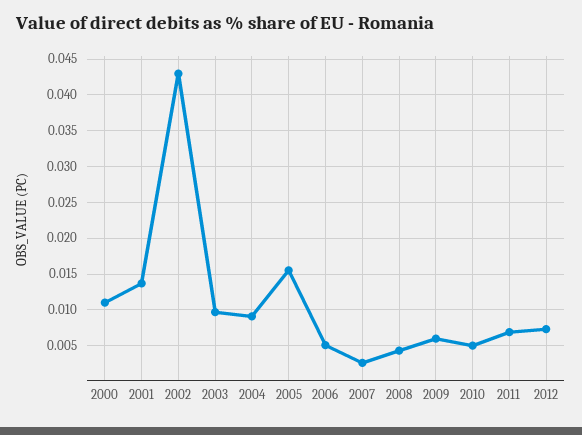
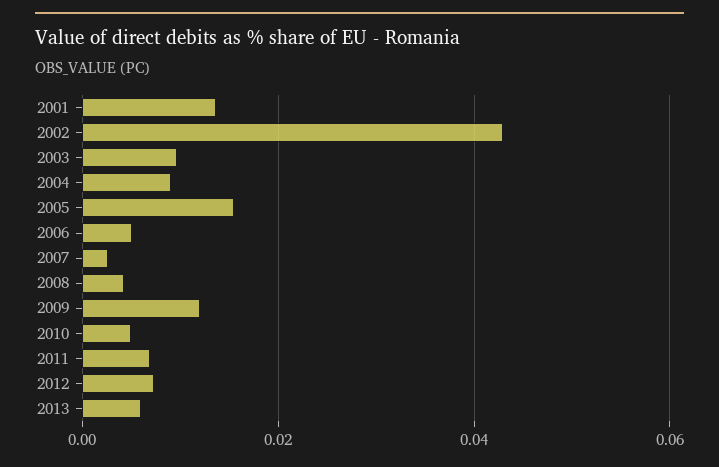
2000: 0.011 -> none
2009: 0.006 -> 0.012
2013: none -> 0.006

